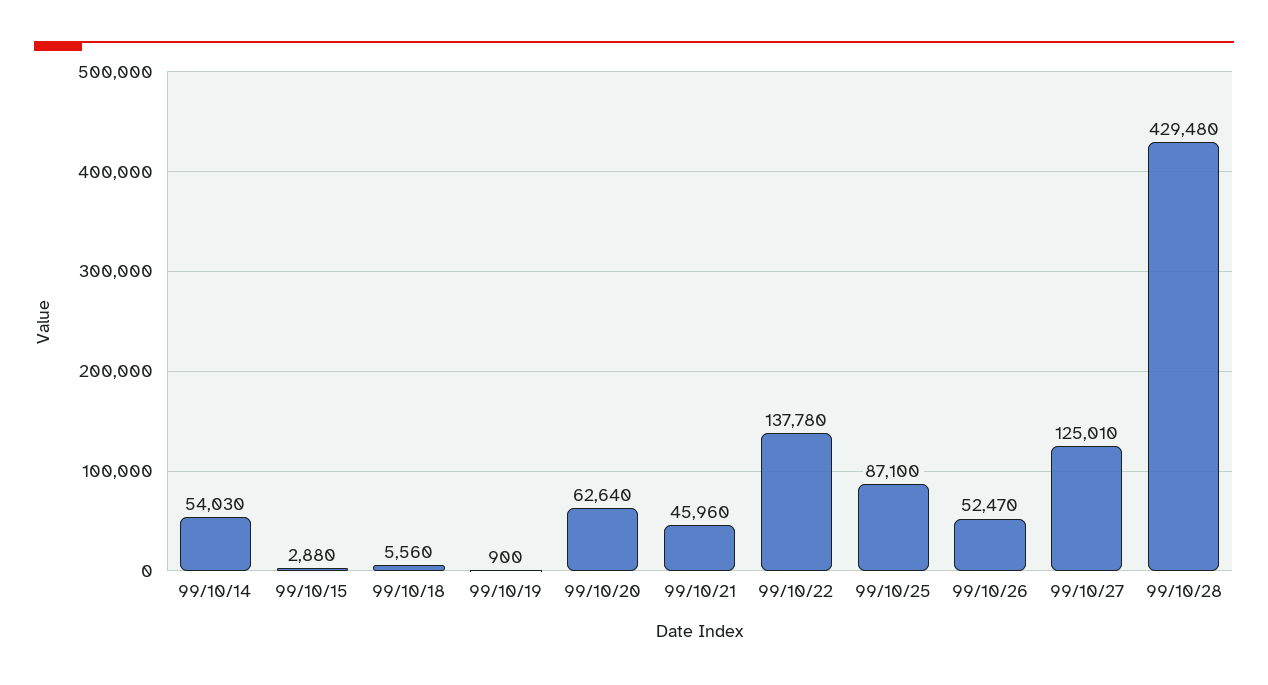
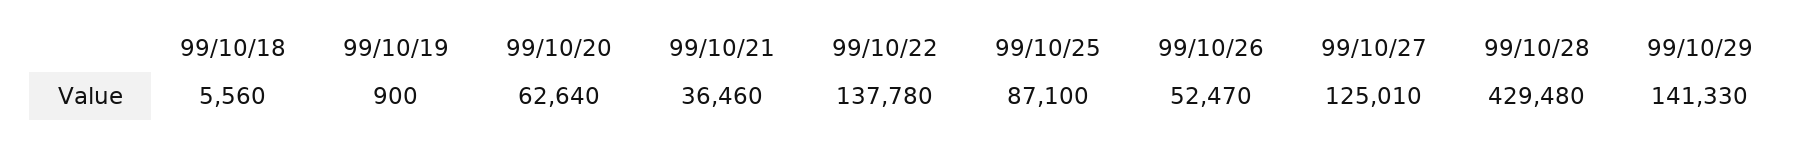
99/10/14: 54030 -> none
99/10/15: 2880 -> none
99/10/21: 45960 -> 36460
99/10/29: none -> 141330

